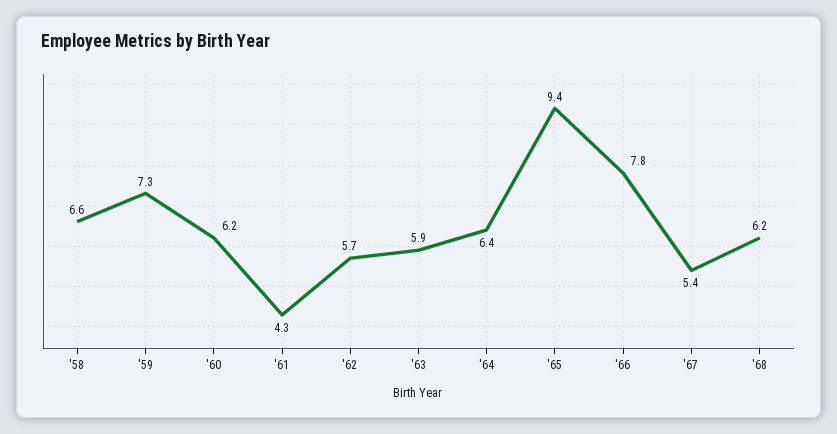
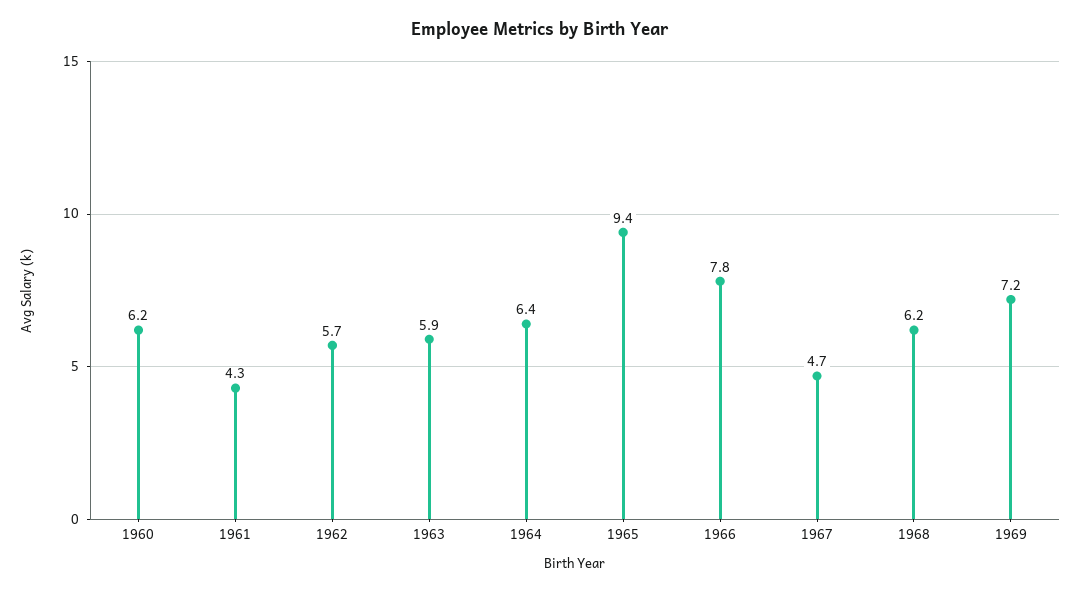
'58: 6.6 -> none
'59: 7.3 -> none
'67: 5.4 -> 4.7
1969: none -> 7.2

